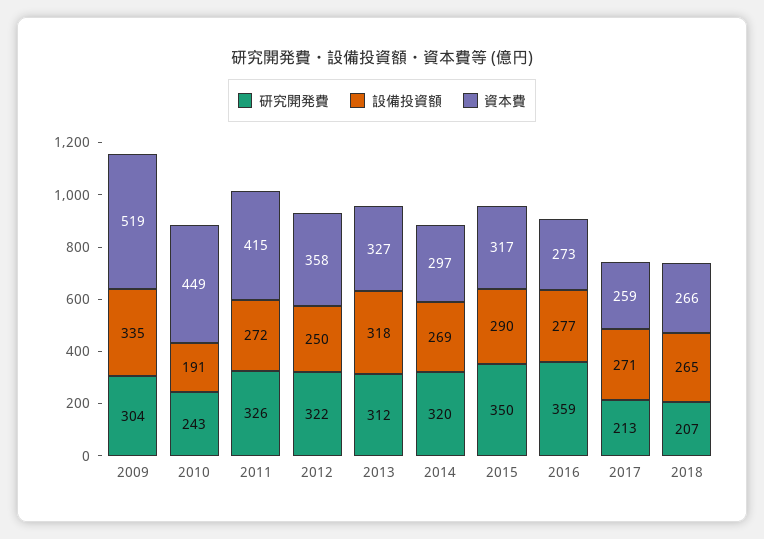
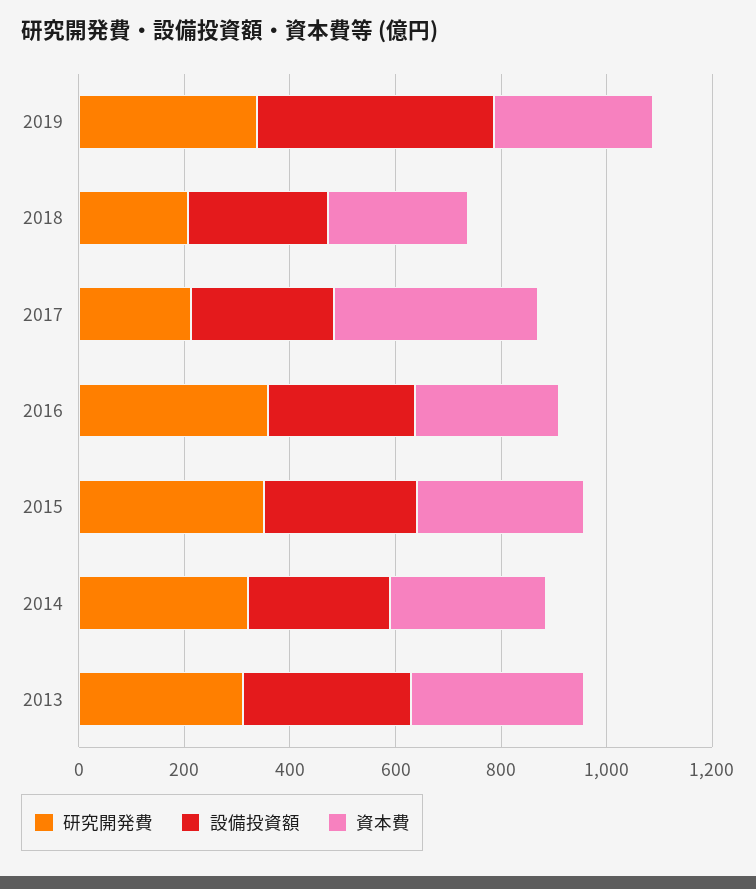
研究開発費, 2009: 304 -> none
設備投資額, 2009: 335 -> none
資本費, 2009: 519 -> none
研究開発費, 2010: 243 -> none
設備投資額, 2010: 191 -> none
資本費, 2010: 449 -> none
研究開発費, 2011: 326 -> none
設備投資額, 2011: 272 -> none
資本費, 2011: 415 -> none
研究開発費, 2012: 322 -> none
設備投資額, 2012: 250 -> none
資本費, 2012: 358 -> none
資本費, 2017: 259 -> 400
研究開発費, 2019: none -> 350
設備投資額, 2019: none -> 450
資本費, 2019: none -> 300

